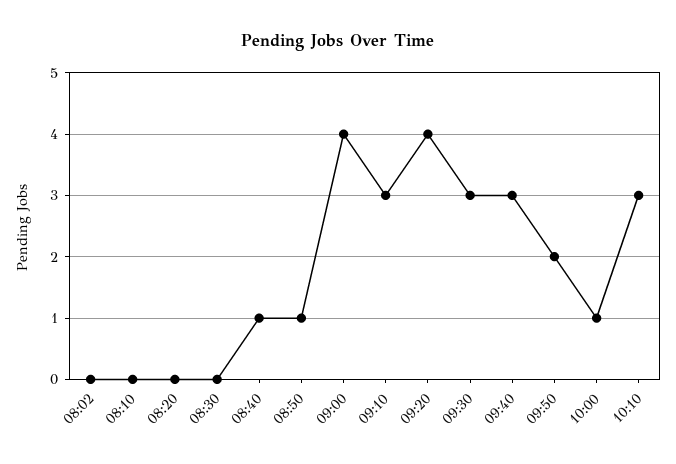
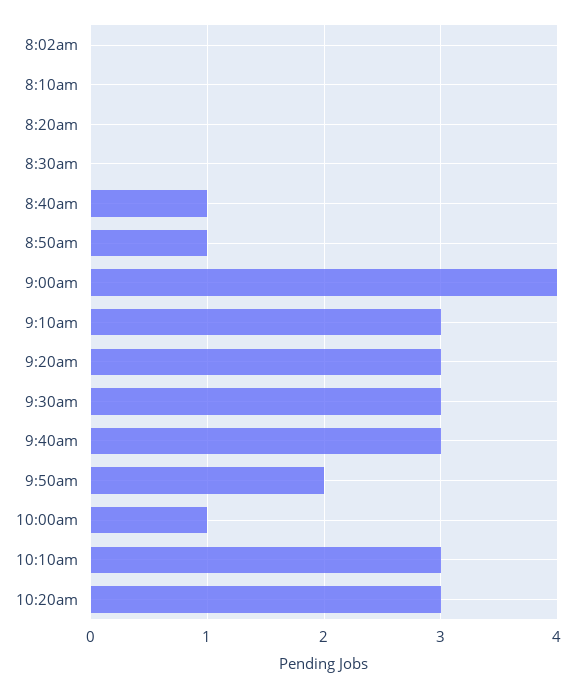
09:20: 4 -> 3
10:20am: none -> 3

